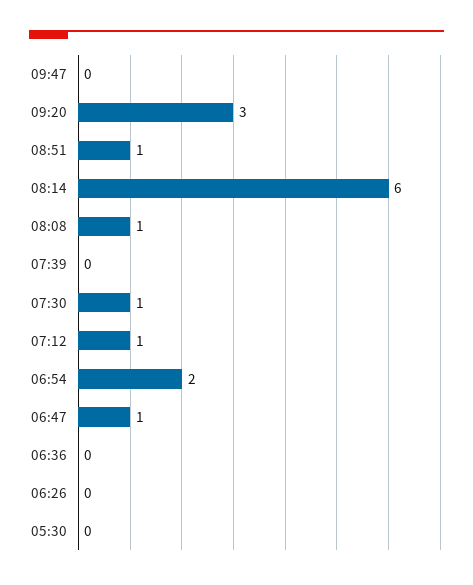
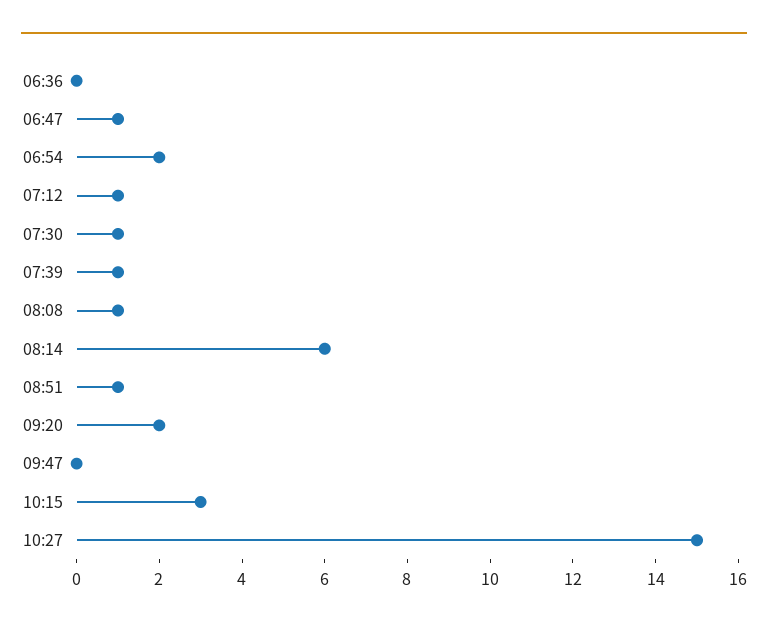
09:20: 3 -> 2
07:39: 0 -> 1
06:26: 0 -> none
05:30: 0 -> none
10:15: none -> 3
10:27: none -> 15

